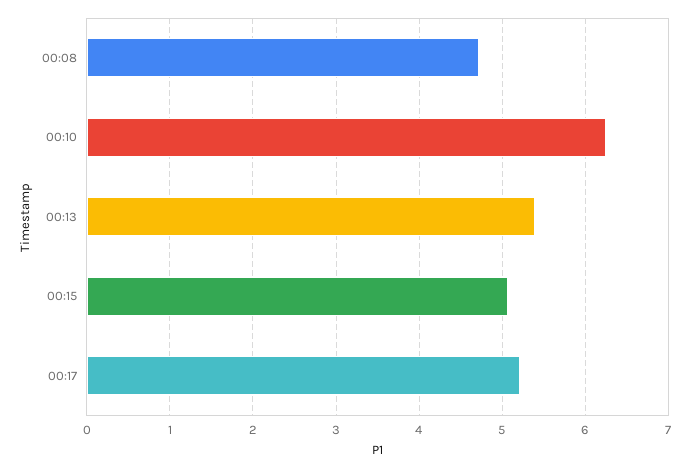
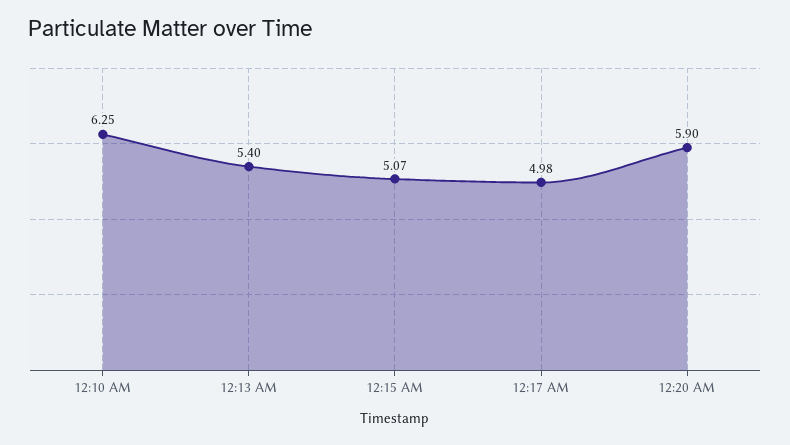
00:08: 4.7 -> none
00:17: 5.2 -> 4.98
12:20 AM: none -> 5.9

